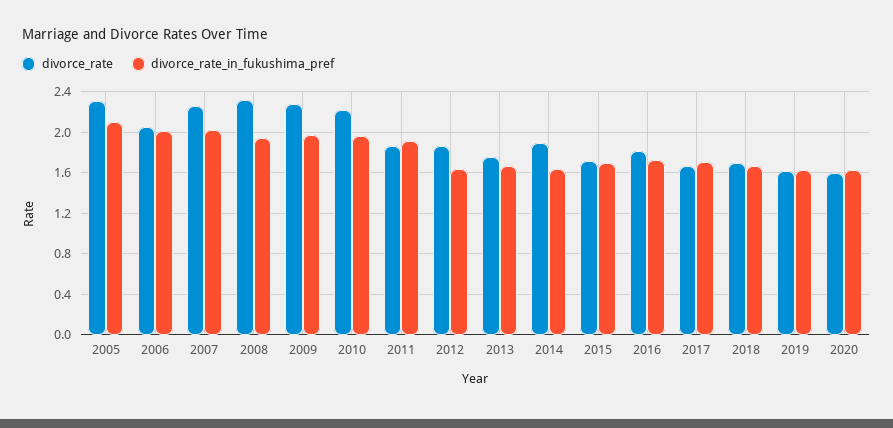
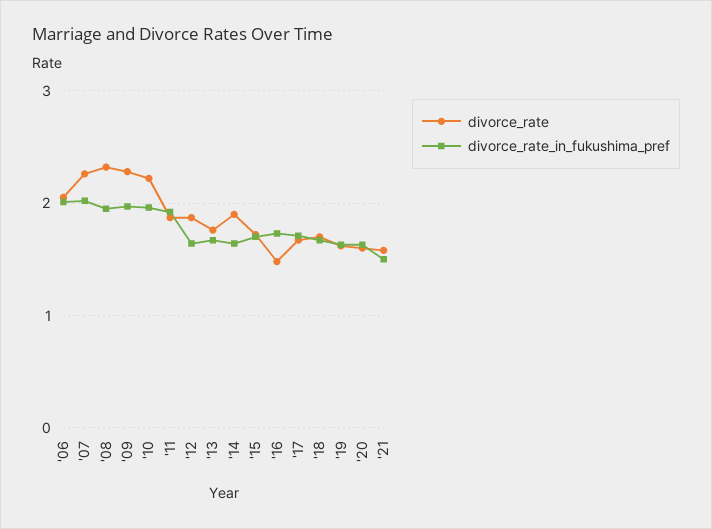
divorce_rate, 2005: 2.3 -> none
divorce_rate_in_fukushima_pref, 2005: 2.1 -> none
divorce_rate, 2016: 1.8 -> 1.5
divorce_rate, '21: none -> 1.6
divorce_rate_in_fukushima_pref, '21: none -> 1.5

